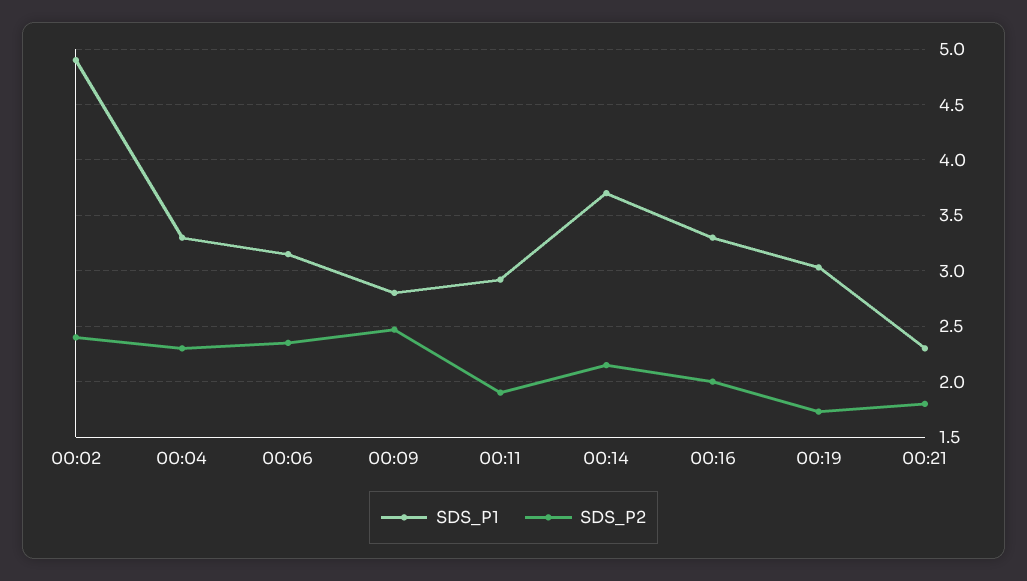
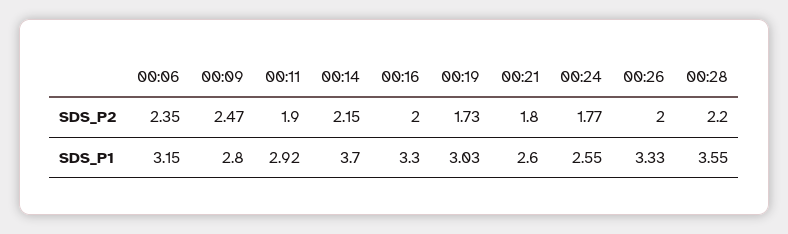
SDS_P1, 00:02: 4.9 -> none
SDS_P2, 00:02: 2.4 -> none
SDS_P1, 00:04: 3.3 -> none
SDS_P2, 00:04: 2.3 -> none
SDS_P1, 00:21: 2.3 -> 2.6
SDS_P2, 00:24: none -> 1.77
SDS_P2, 00:26: none -> 2
SDS_P2, 00:28: none -> 2.2
SDS_P1, 00:24: none -> 2.55
SDS_P1, 00:26: none -> 3.33
SDS_P1, 00:28: none -> 3.55

